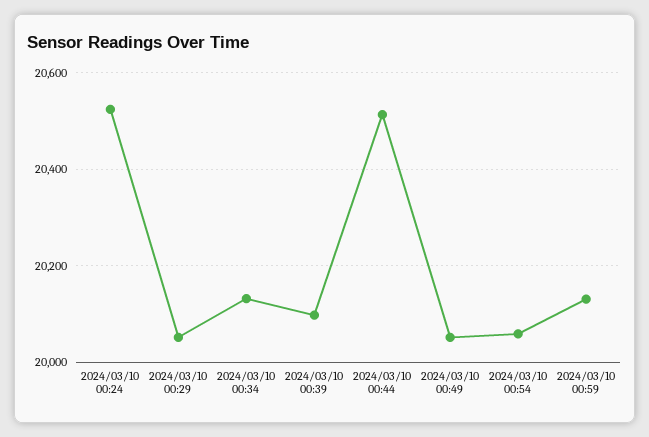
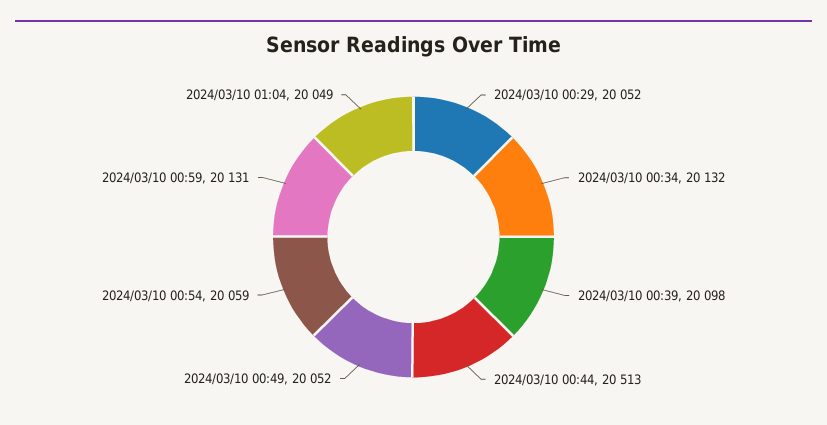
2024/03/10 00:24: 20520 -> none
2024/03/10 01:04: none -> 20049

